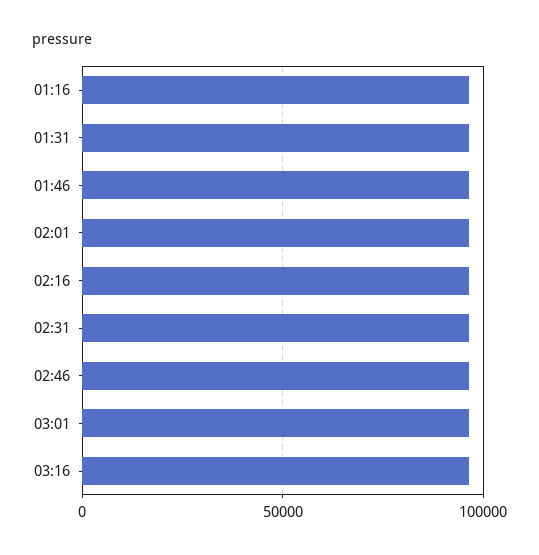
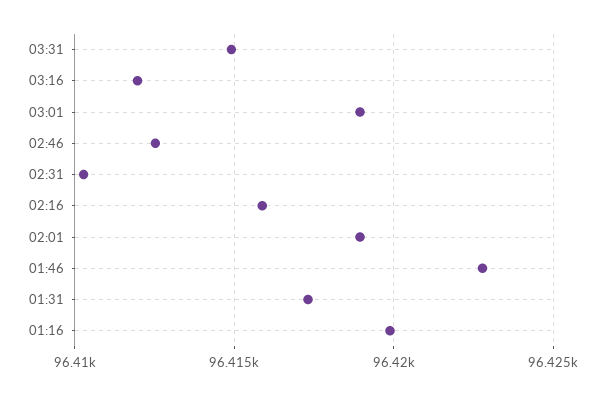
03:31: none -> 96415

